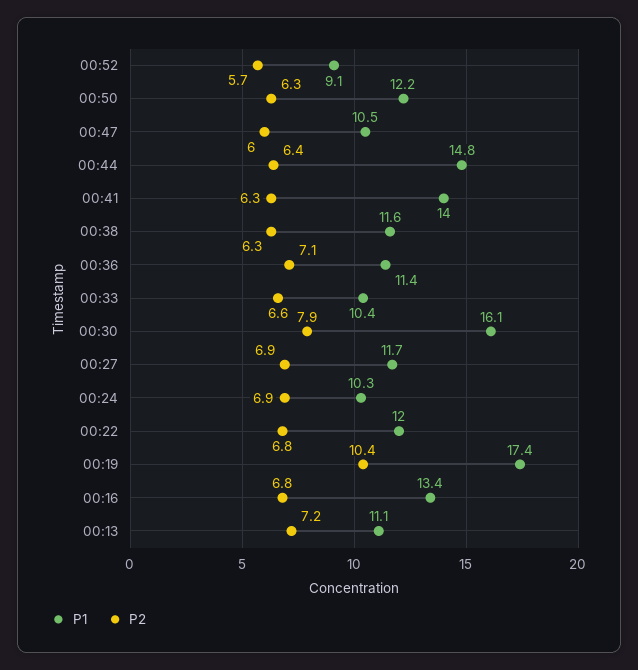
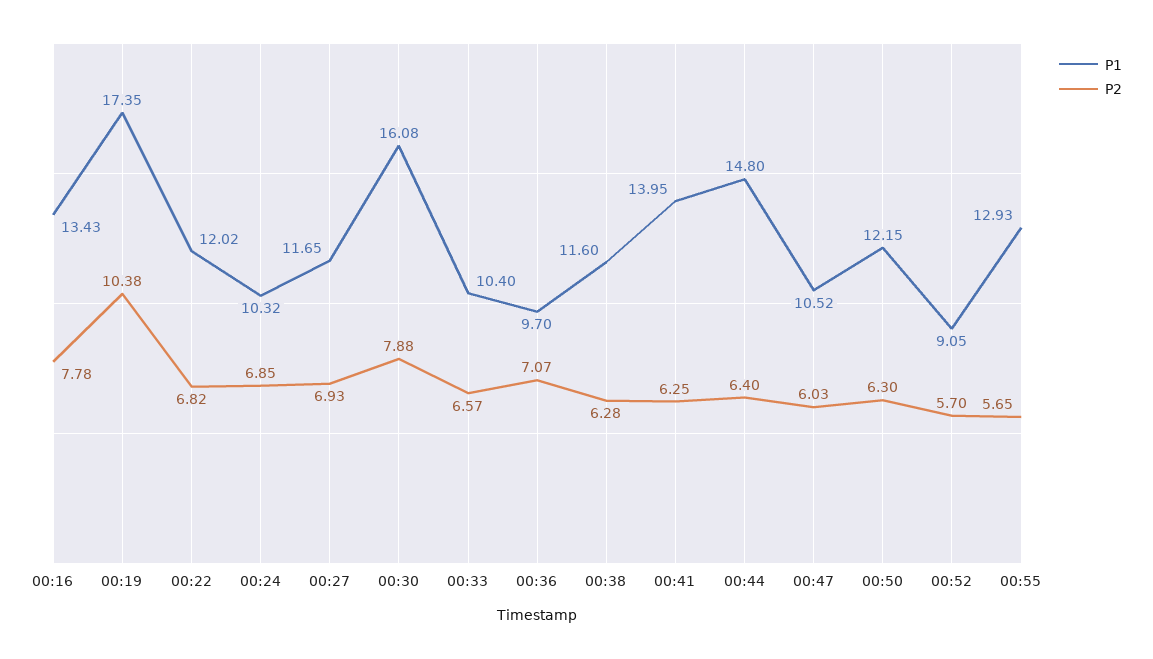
P1, 00:36: 11.4 -> 9.7
P2, 00:16: 6.8 -> 7.78
P1, 00:13: 11.1 -> none
P2, 00:13: 7.2 -> none
P1, 00:55: none -> 12.93
P2, 00:55: none -> 5.65

